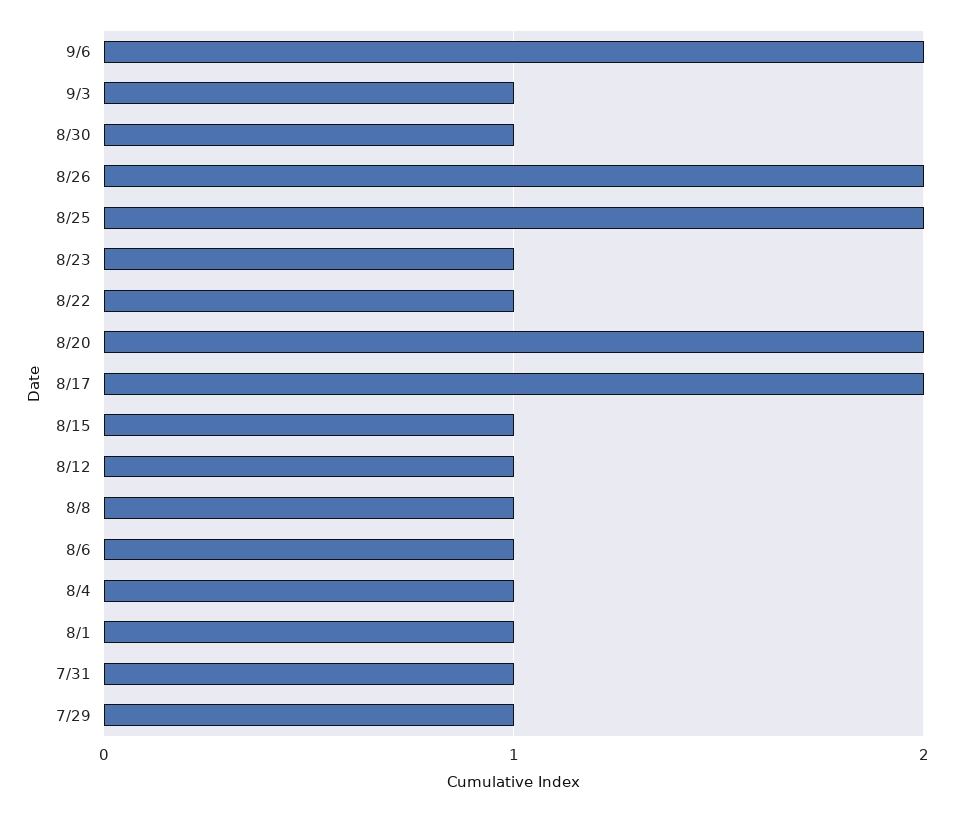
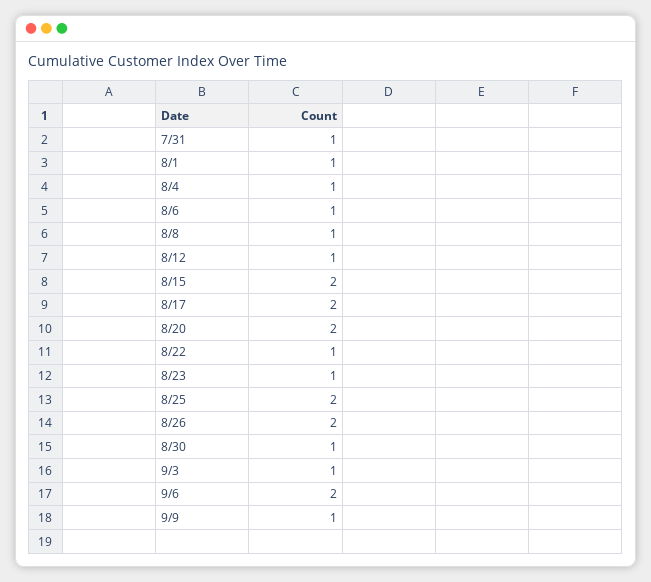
8/15: 1 -> 2
7/29: 1 -> none
9/9: none -> 1

